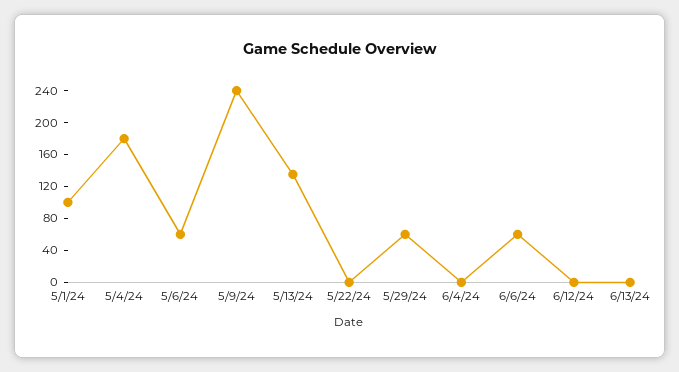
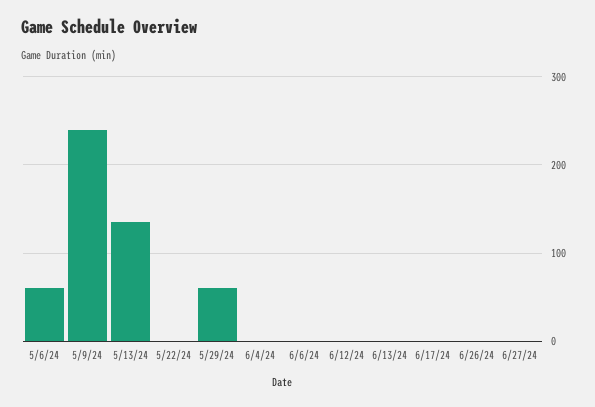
5/1/24: 100 -> none
5/4/24: 180 -> none
6/6/24: 60 -> 0
6/17/24: none -> 0
6/26/24: none -> 0
6/27/24: none -> 0

